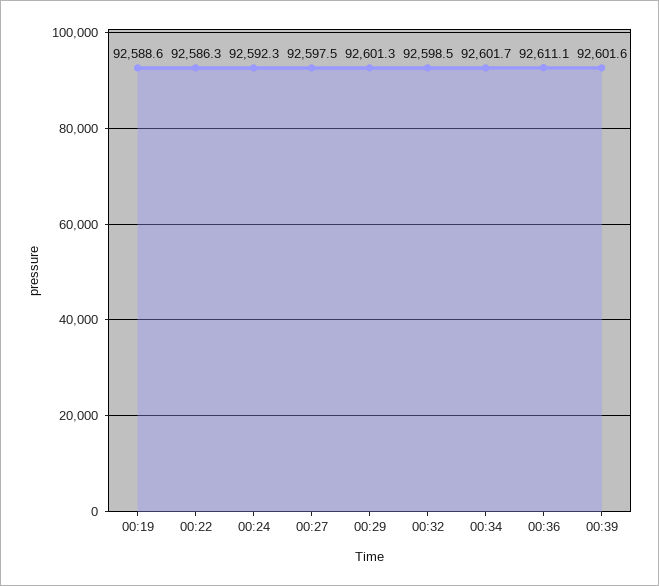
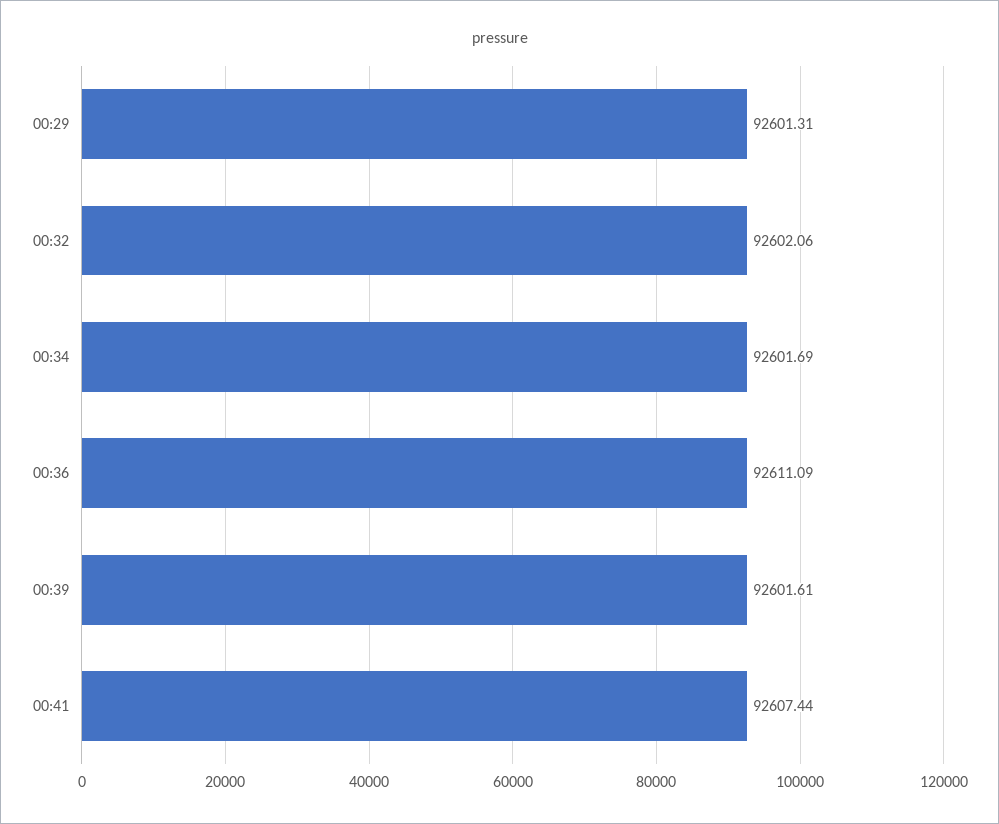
00:19: 92588.6 -> none
00:22: 92586.3 -> none
00:24: 92592.3 -> none
00:27: 92597.5 -> none
00:32: 92598.5 -> 92602.06
00:41: none -> 92607.44

